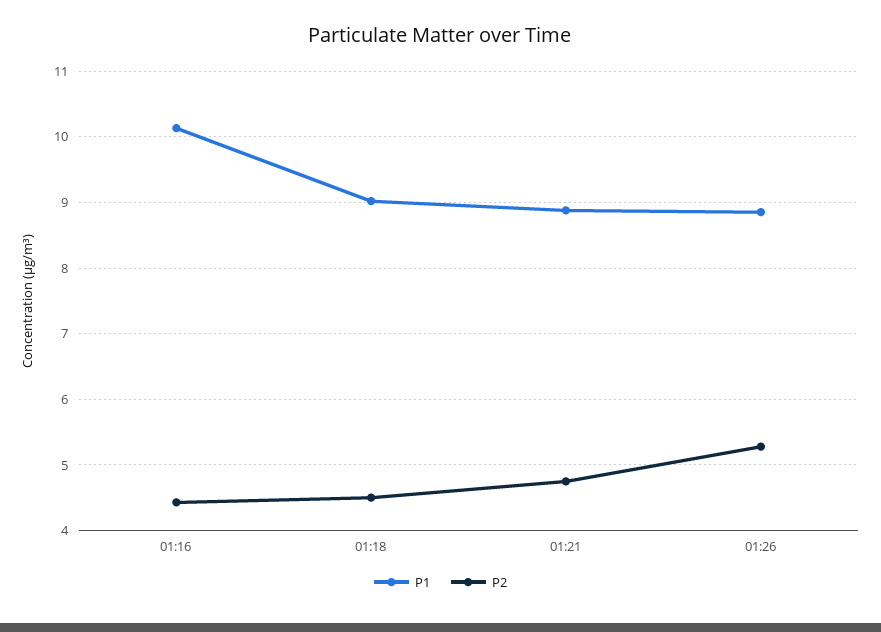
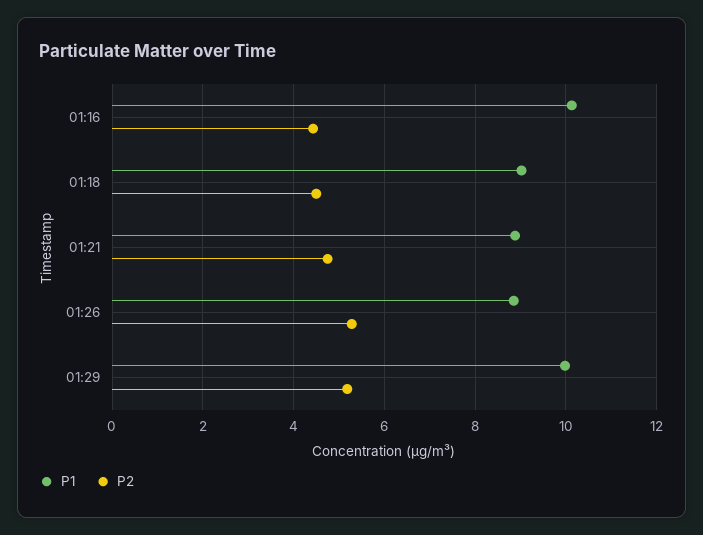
P1, 01:29: none -> 10
P2, 01:29: none -> 5.2

